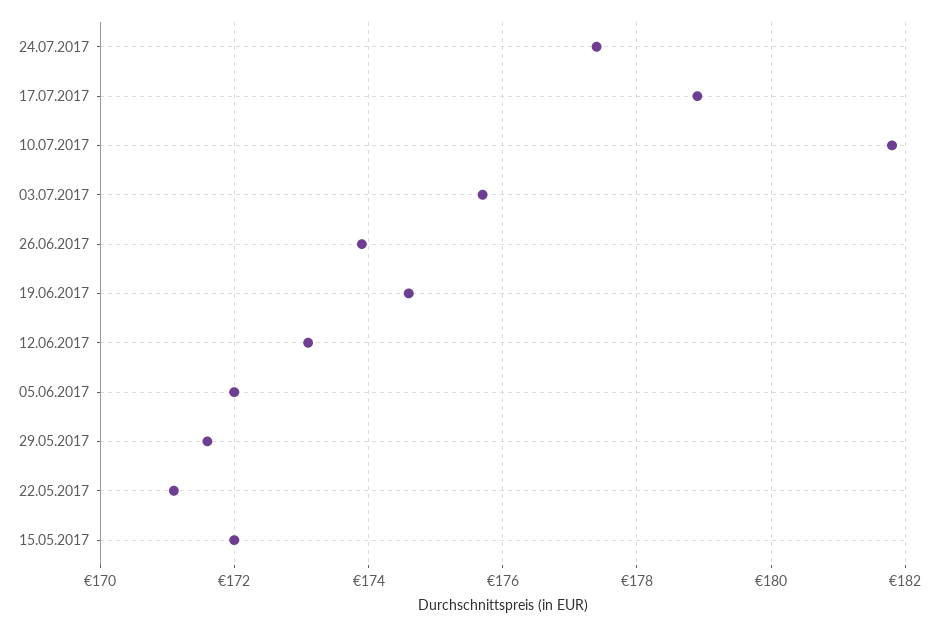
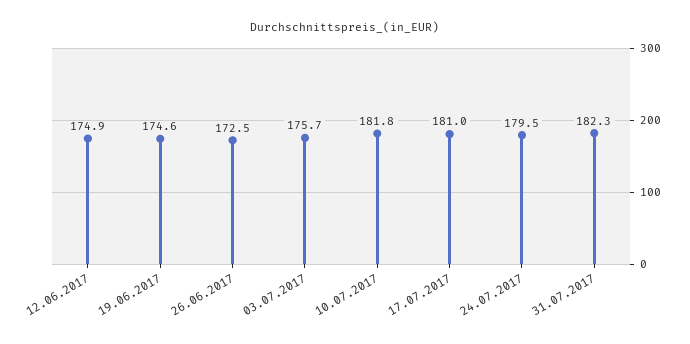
24.07.2017: 177.5 -> 179.5
17.07.2017: 179 -> 181
26.06.2017: 174 -> 172.5
12.06.2017: 173 -> 174.9
05.06.2017: 172 -> none
29.05.2017: 171.5 -> none
22.05.2017: 171 -> none
15.05.2017: 172 -> none
31.07.2017: none -> 182.3

